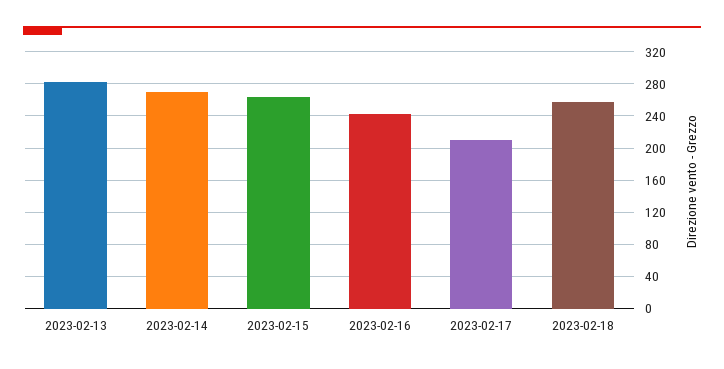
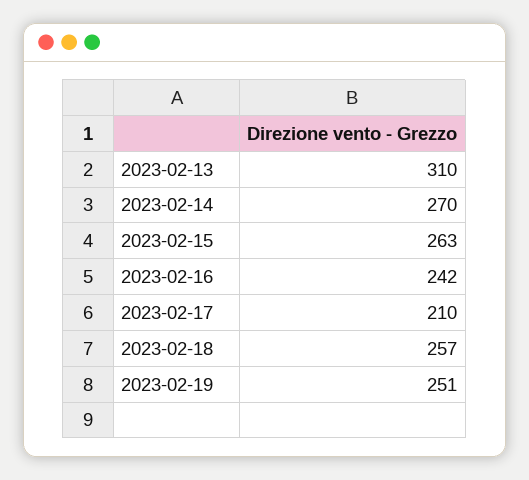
2023-02-13: 280 -> 310
2023-02-19: none -> 251

